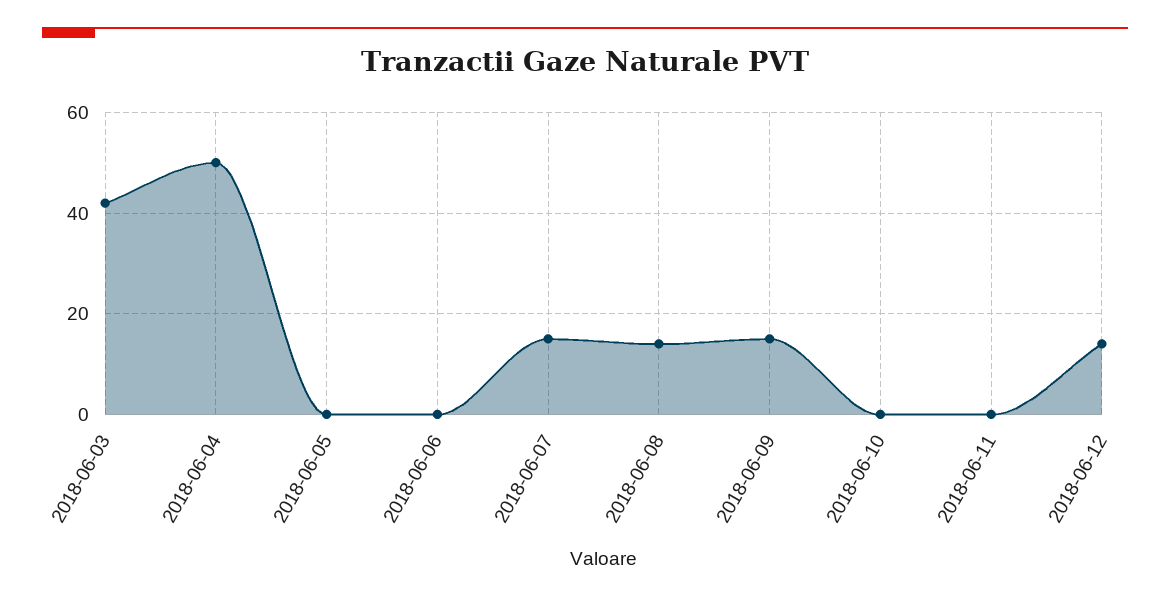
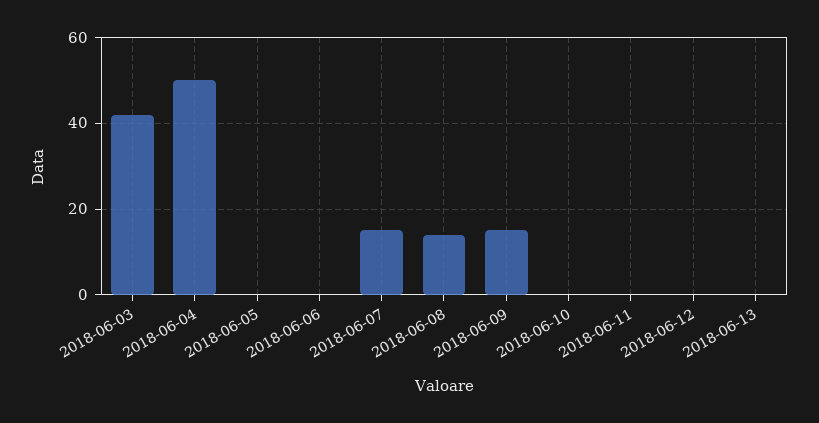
2018-06-12: 15 -> 0
2018-06-13: none -> 0

